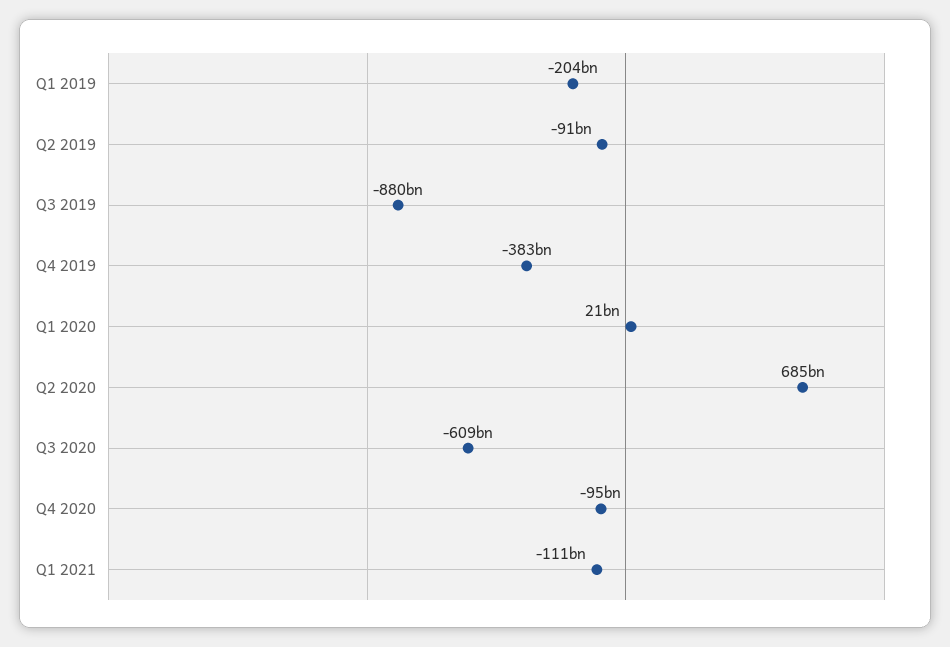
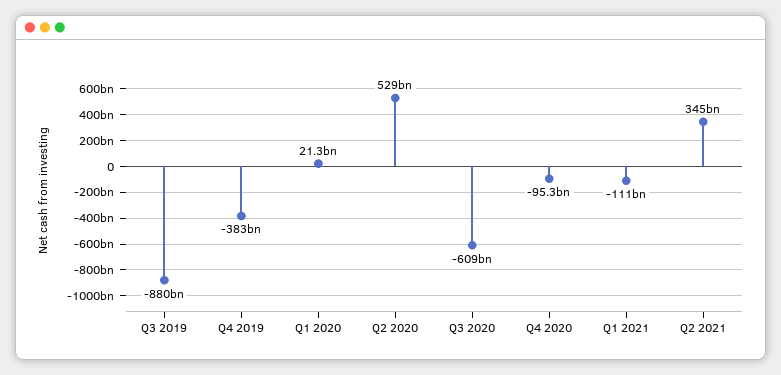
Q1 2019: -204000000000 -> none
Q2 2019: -91000000000 -> none
Q2 2020: 685000000000 -> 529000000000
Q2 2021: none -> 345000000000

